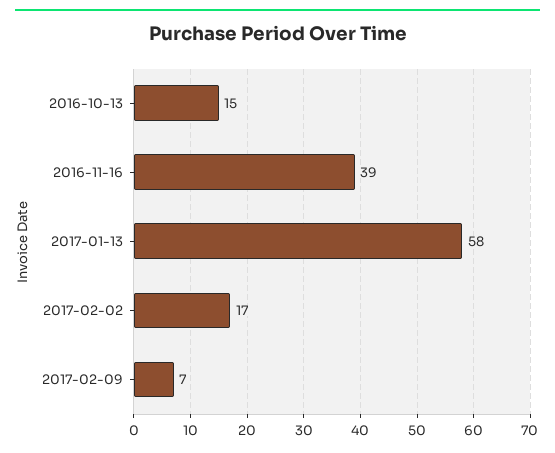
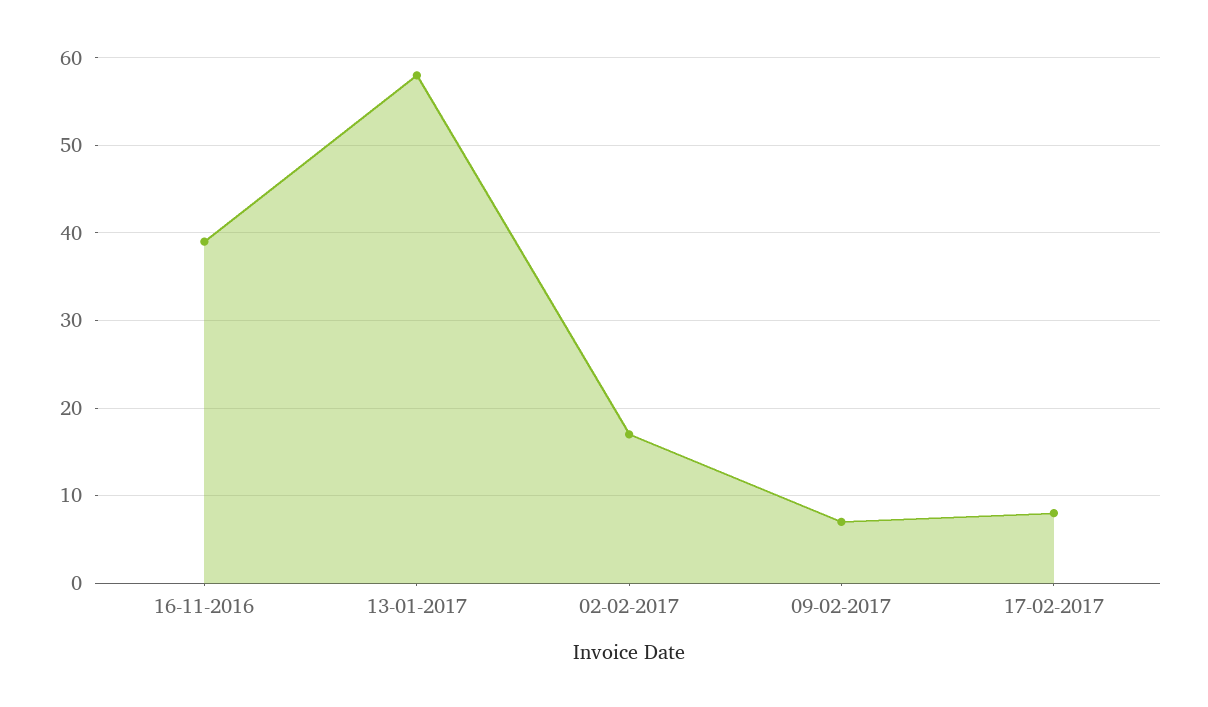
2016-10-13: 15 -> none
17-02-2017: none -> 8

